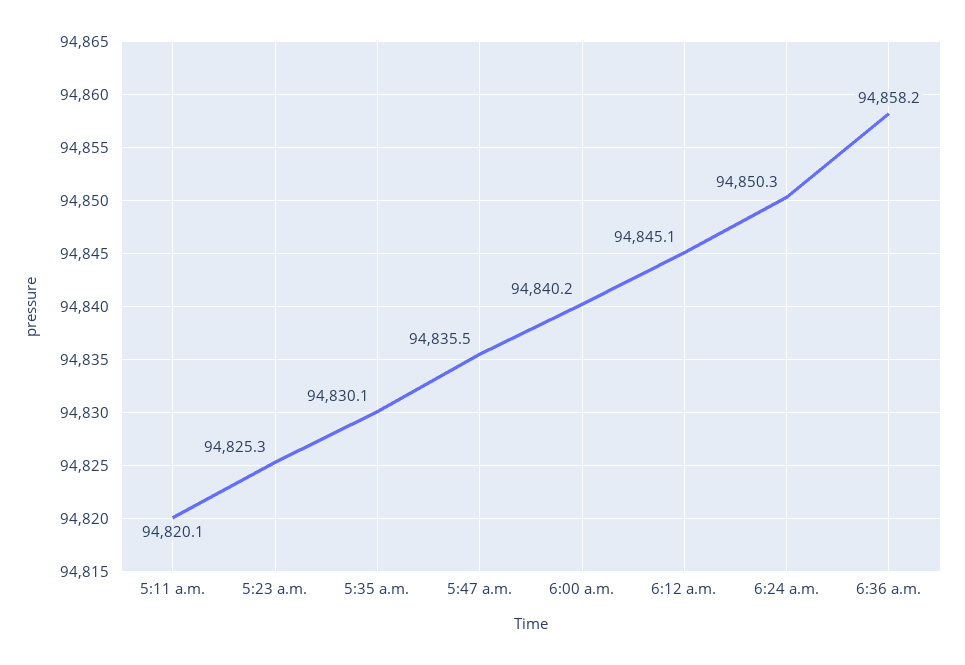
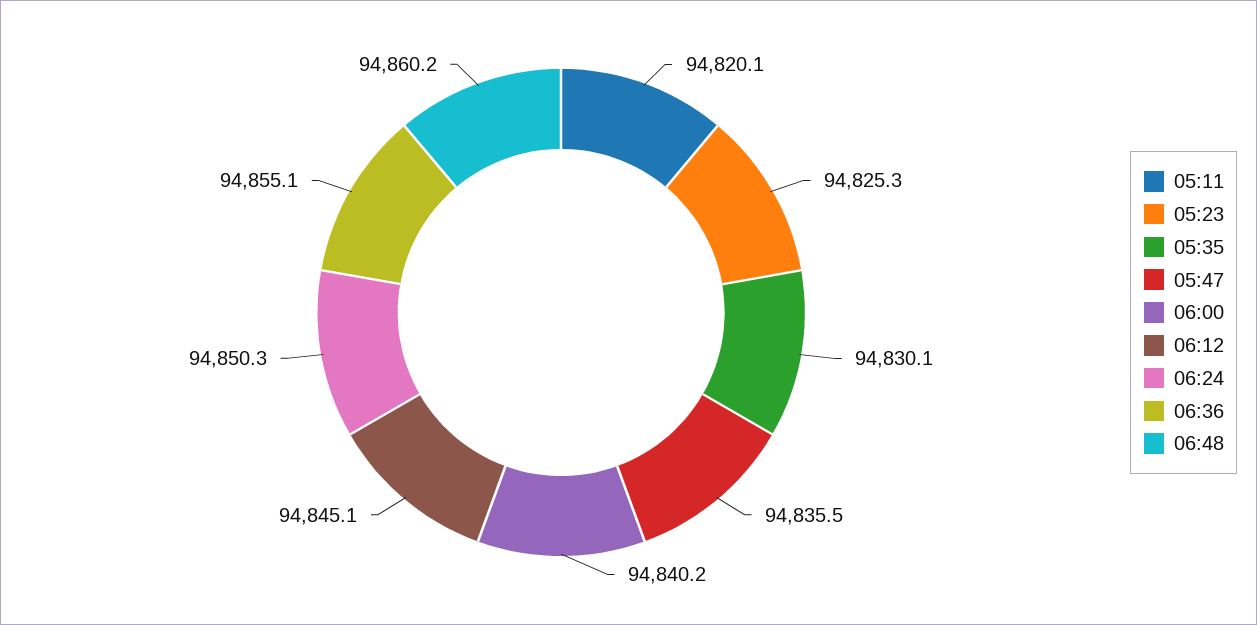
6:36 a.m.: 94858.2 -> 94855.1
06:48: none -> 94860.2

